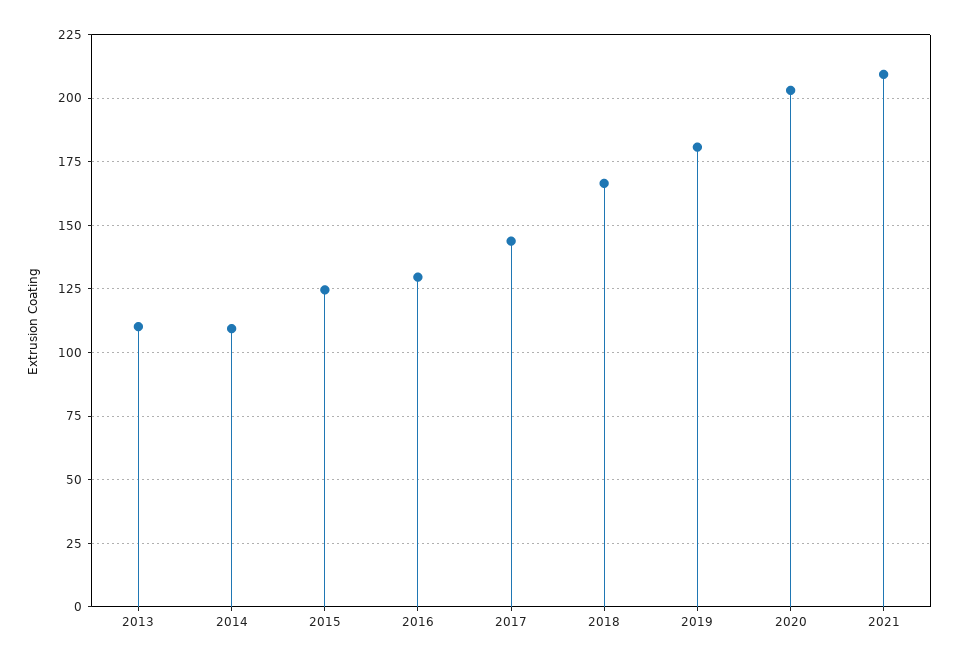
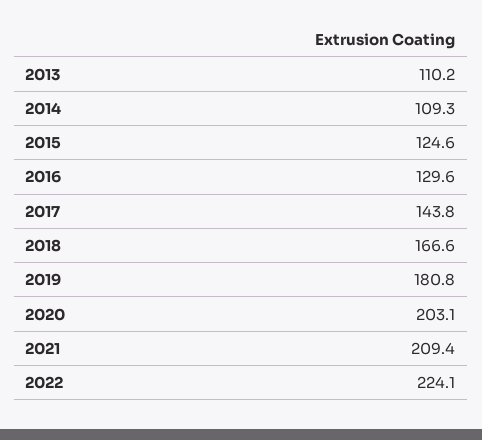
2022: none -> 224.1

